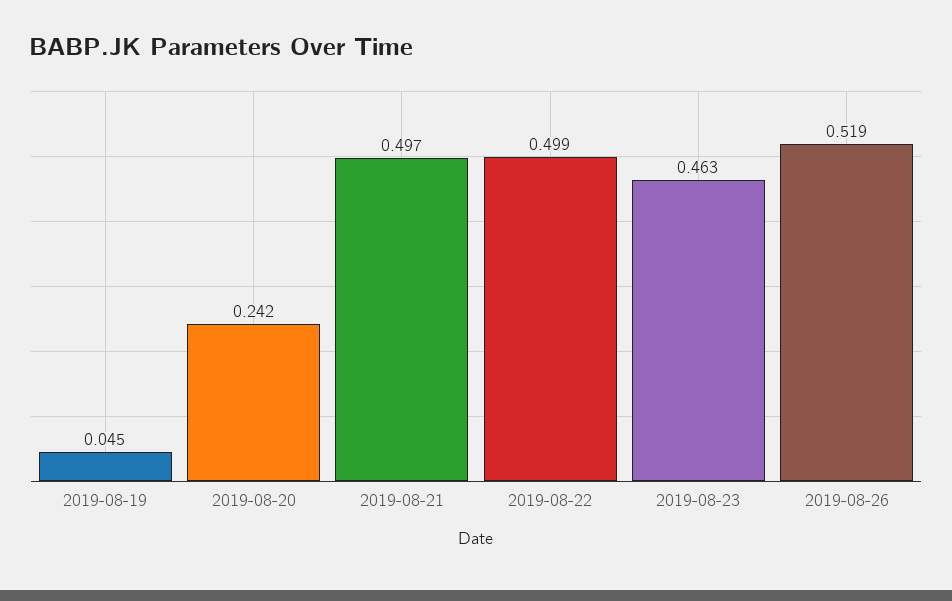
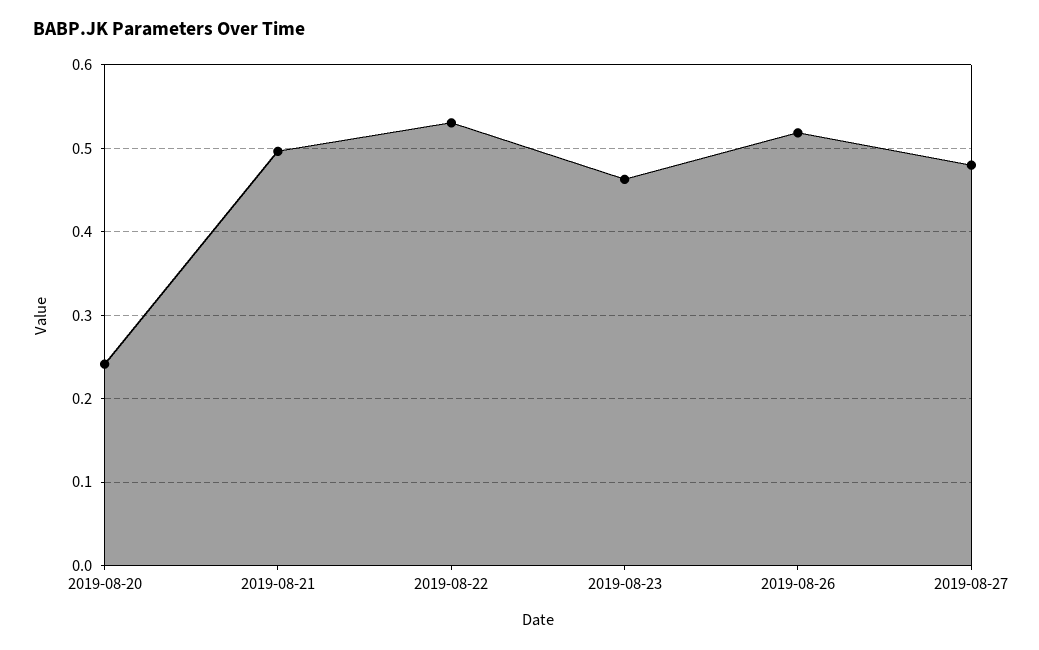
2019-08-19: 0.045 -> none
2019-08-22: 0.499 -> 0.53
2019-08-27: none -> 0.48

